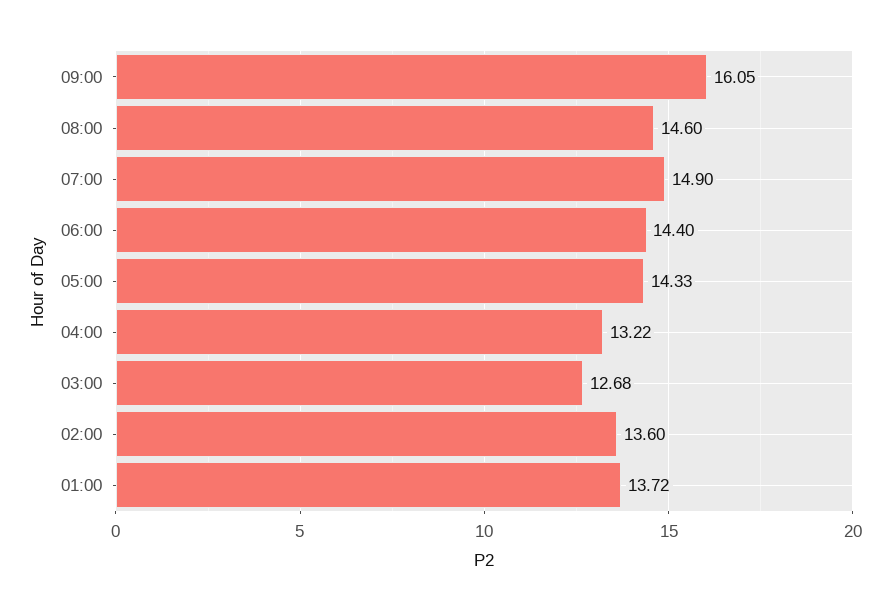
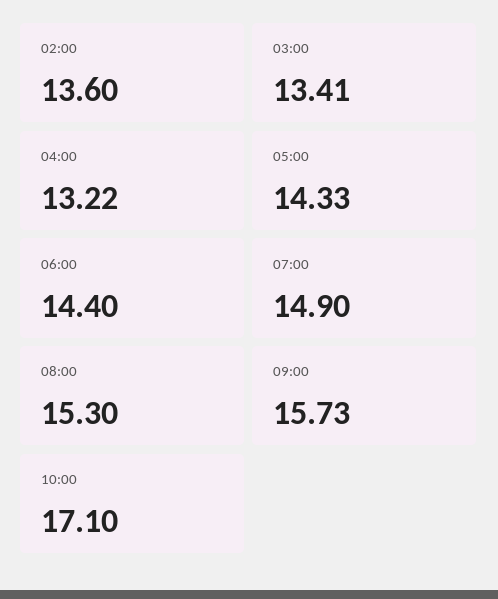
09:00: 16.05 -> 15.73
08:00: 14.6 -> 15.3
03:00: 12.68 -> 13.41
01:00: 13.72 -> none
10:00: none -> 17.1

